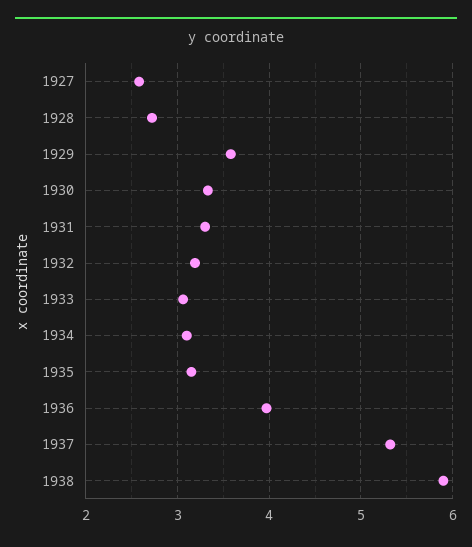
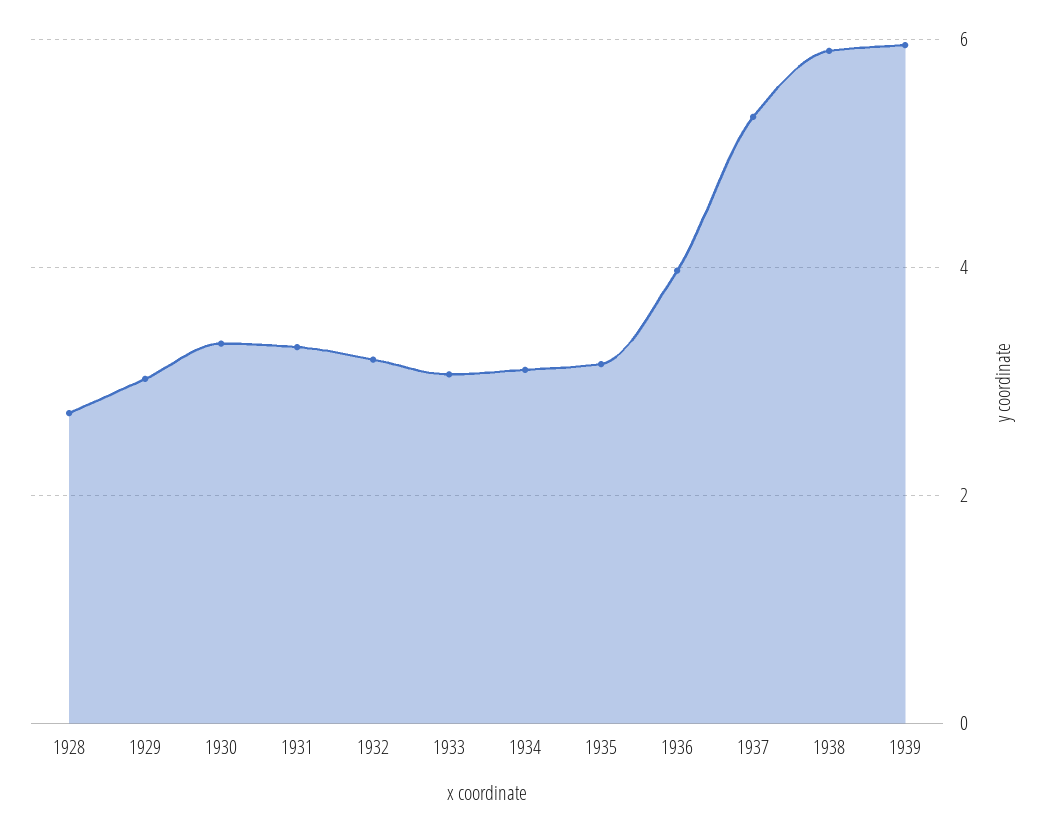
1927: 2.6 -> none
1929: 3.6 -> 3
1939: none -> 6

